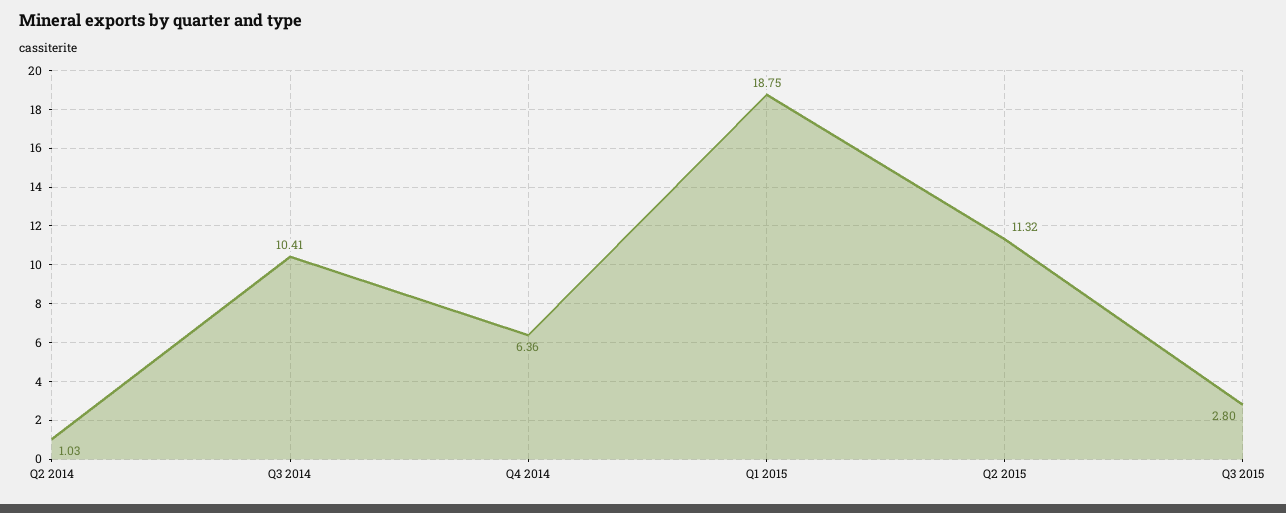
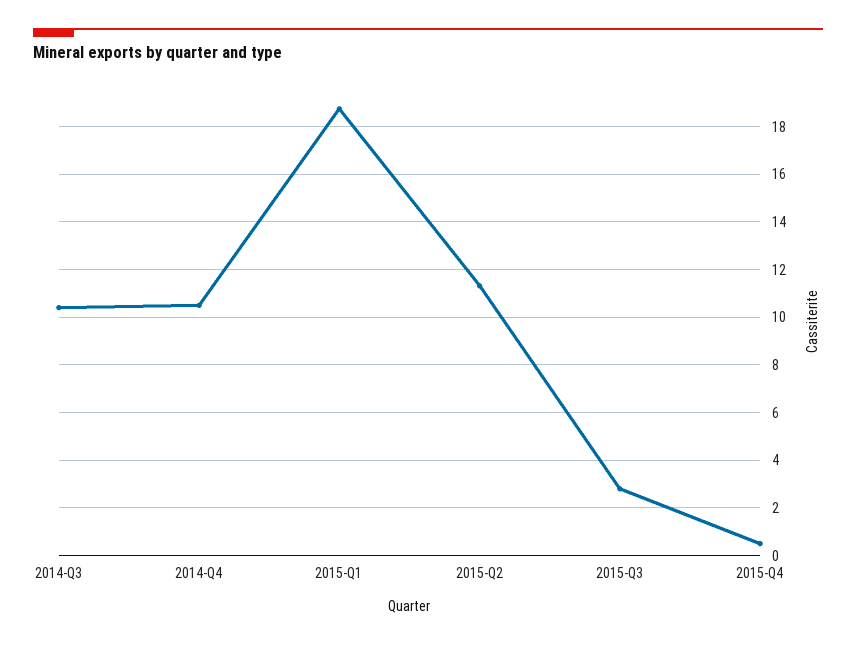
Q2 2014: 1.03 -> none
Q4 2014: 6.36 -> 10.5
2015-Q4: none -> 0.5

